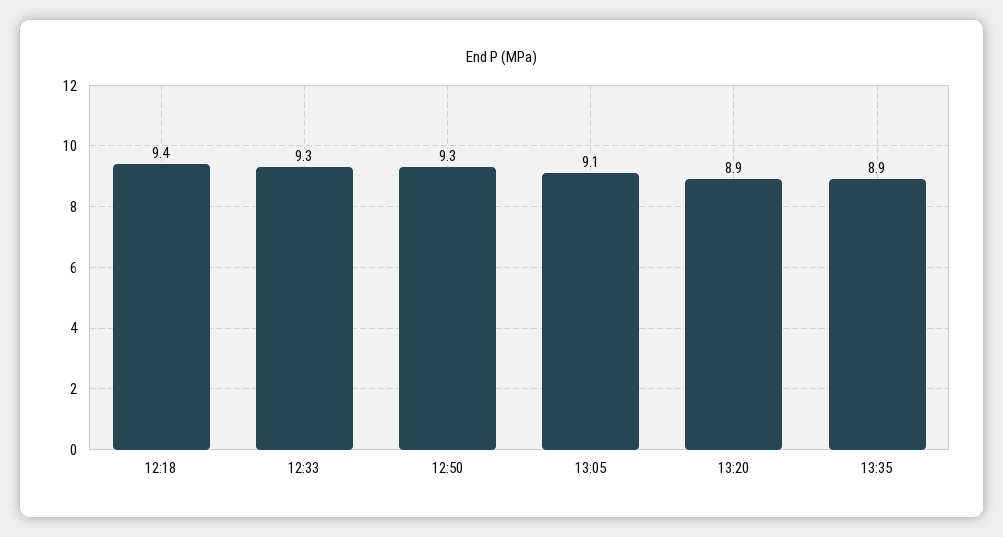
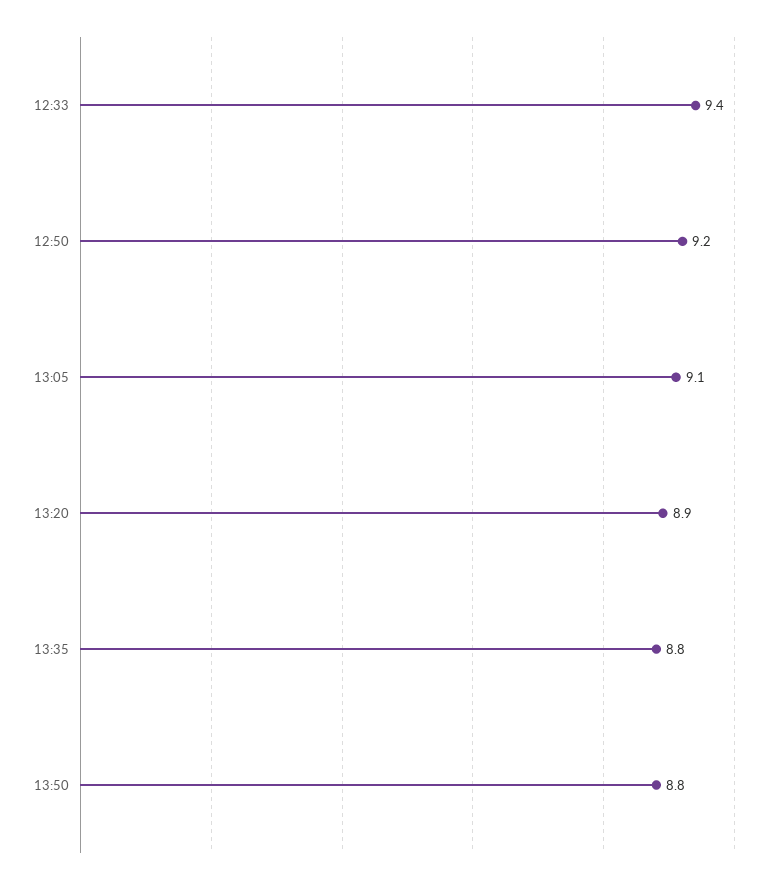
12:18: 9.4 -> none
12:33: 9.3 -> 9.4
12:50: 9.3 -> 9.2
13:35: 8.9 -> 8.8
13:50: none -> 8.8

